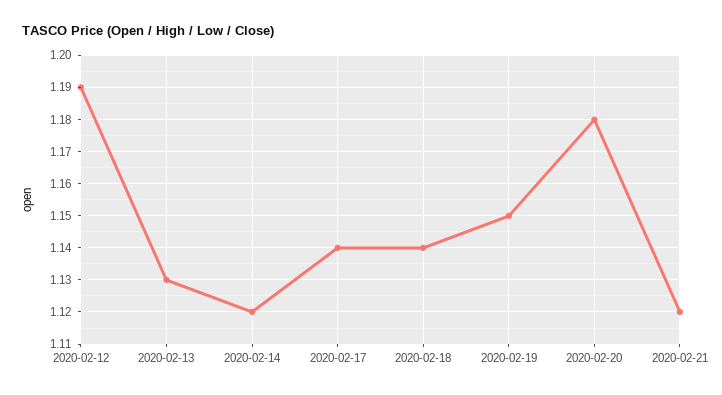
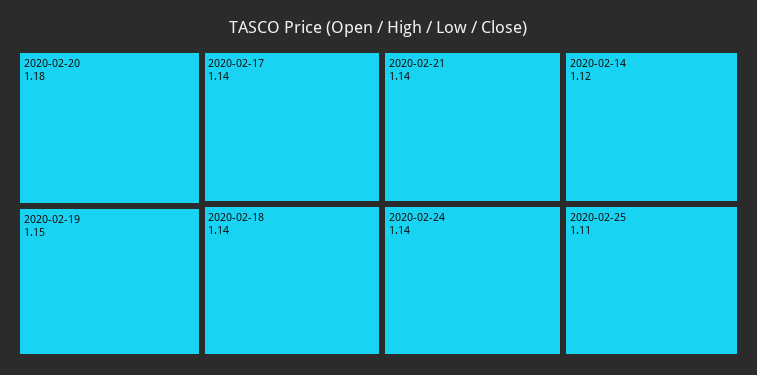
2020-02-12: 1.19 -> none
2020-02-13: 1.13 -> none
2020-02-21: 1.12 -> 1.14
2020-02-24: none -> 1.14
2020-02-25: none -> 1.11

